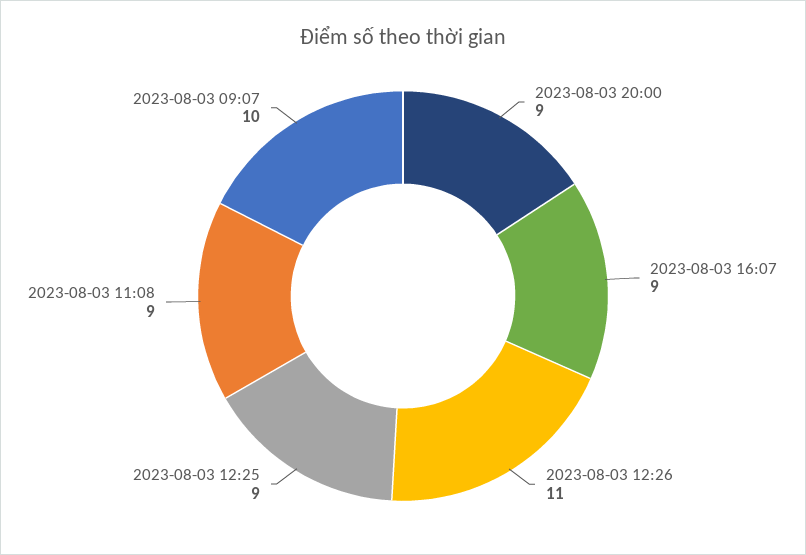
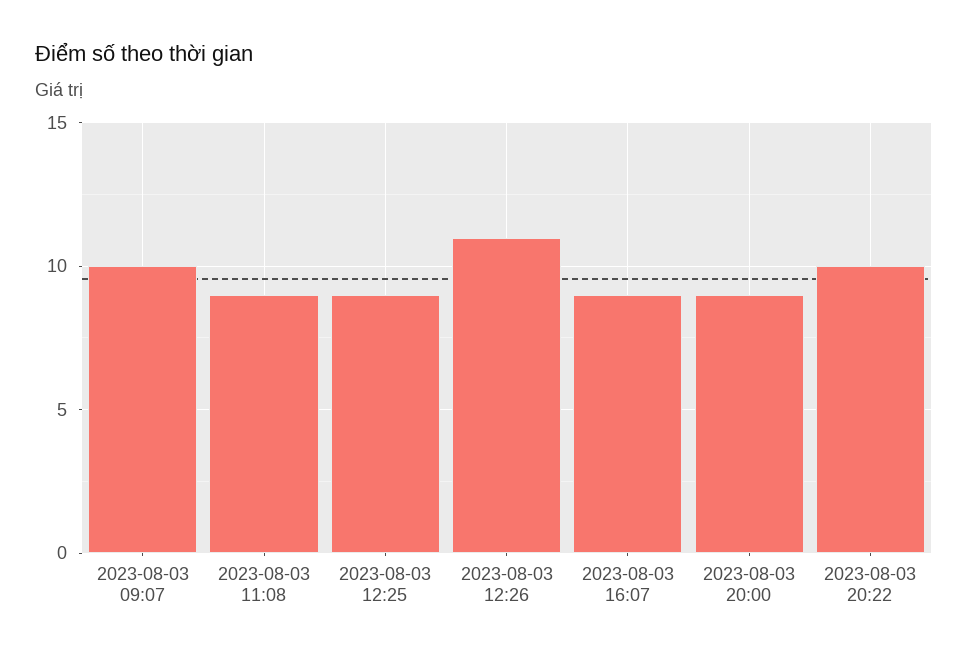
2023-08-03 20:22: none -> 10

